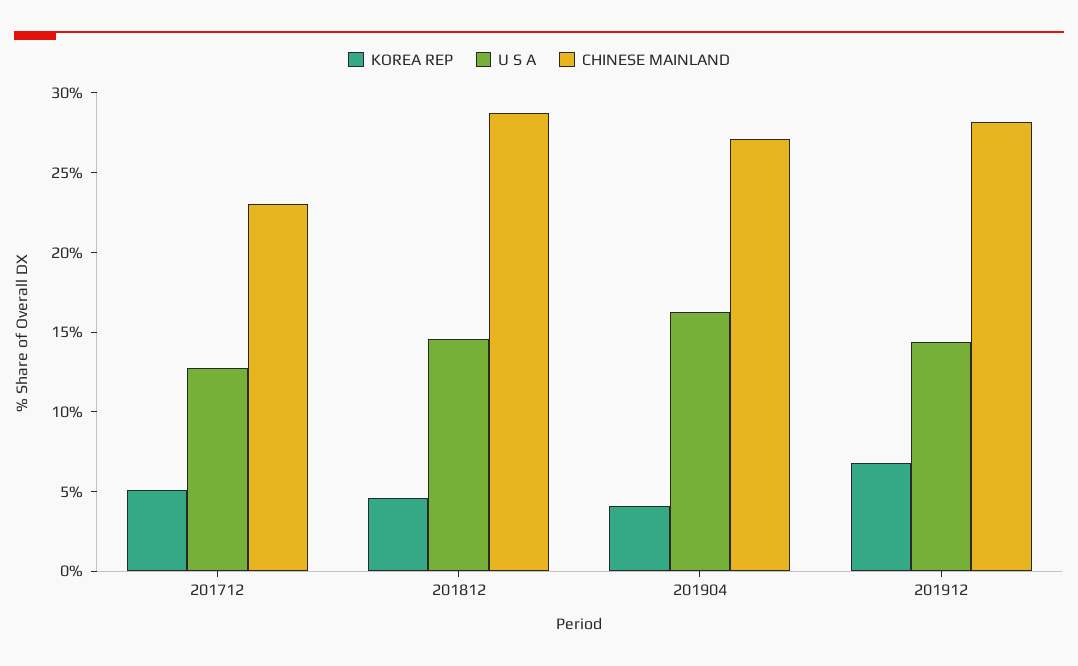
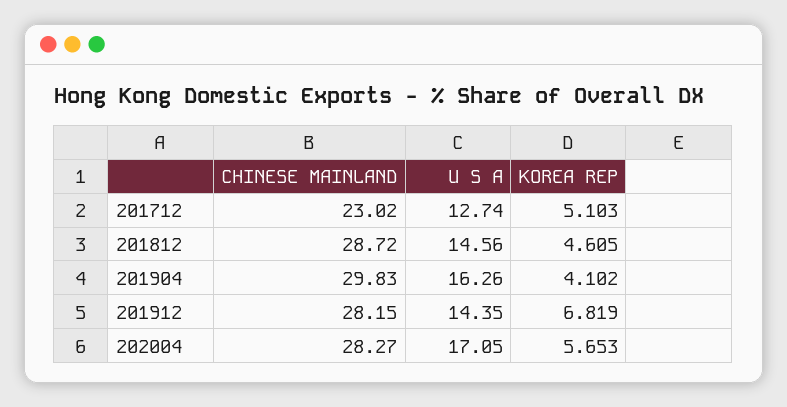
CHINESE MAINLAND, 201904: 27 -> 29.83
CHINESE MAINLAND, 202004: none -> 28.27
U S A, 202004: none -> 17.05
KOREA REP, 202004: none -> 5.653

